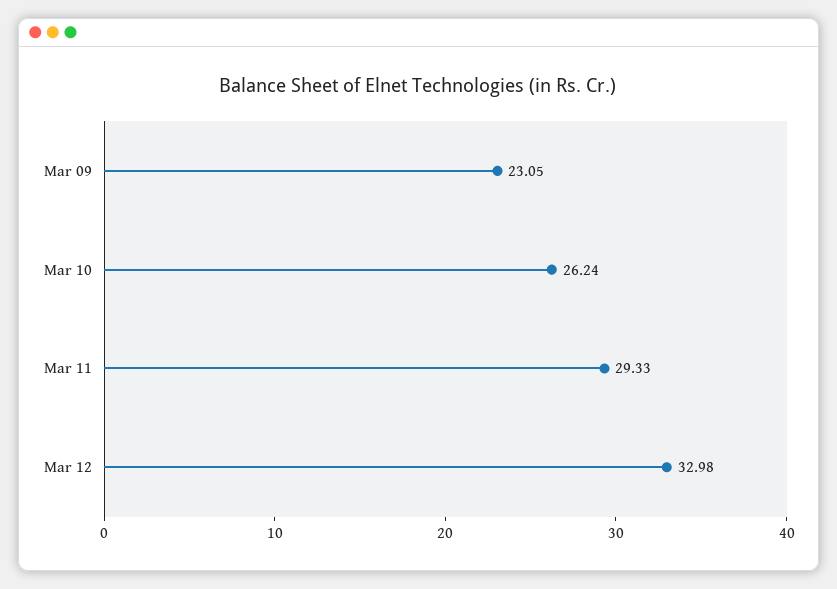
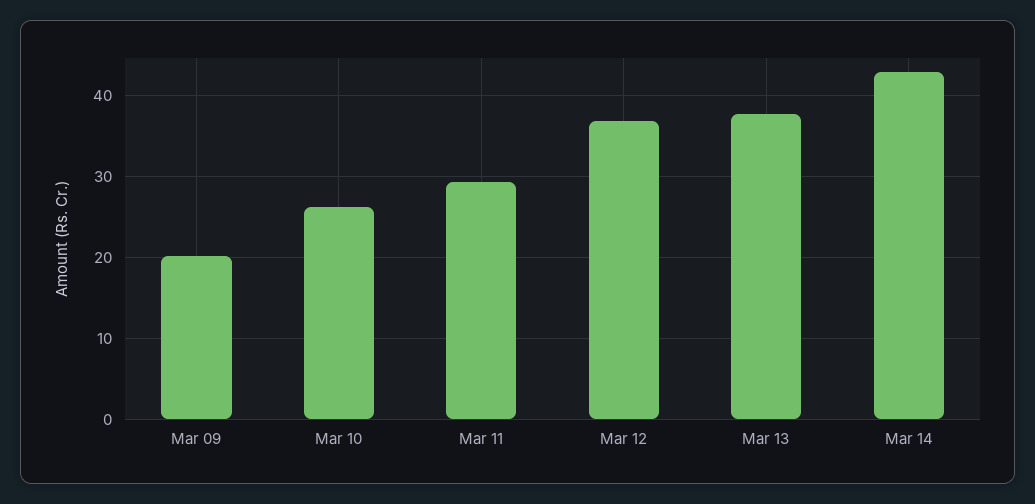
Mar 09: 23.05 -> 20
Mar 12: 32.98 -> 37
Mar 13: none -> 38
Mar 14: none -> 43

